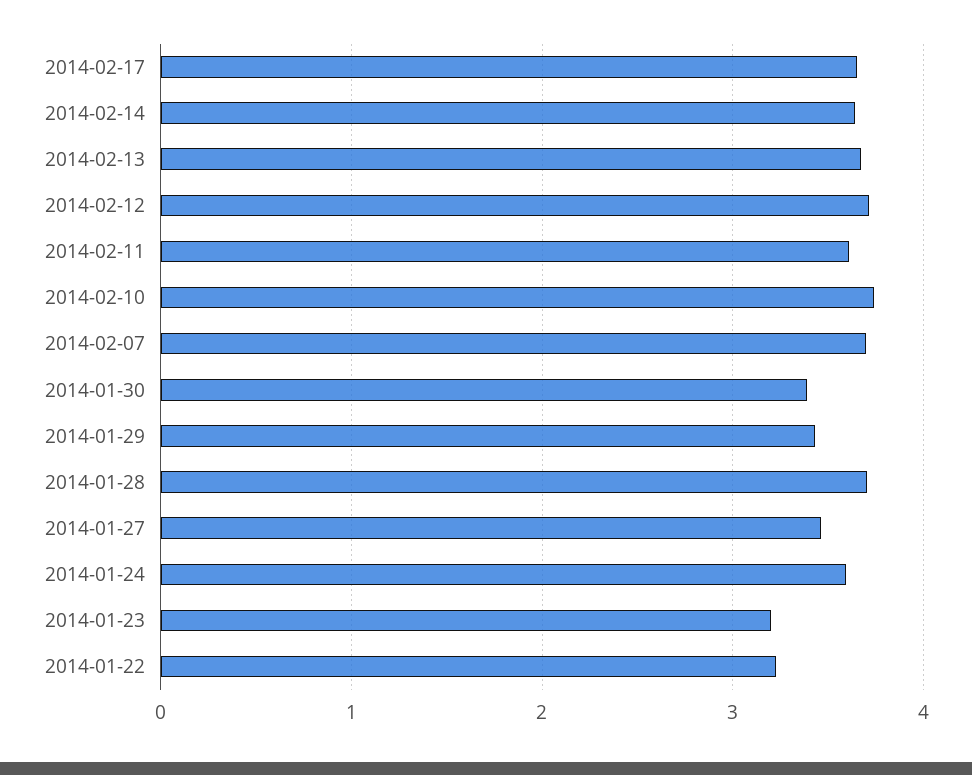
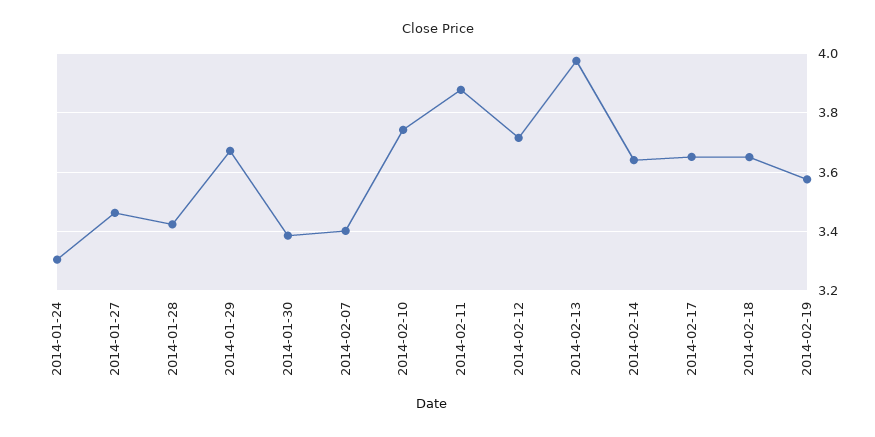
2014-02-13: 3.7 -> 3.975
2014-02-11: 3.6 -> 3.875
2014-02-07: 3.7 -> 3.4
2014-01-29: 3.4 -> 3.675
2014-01-28: 3.7 -> 3.425
2014-01-24: 3.6 -> 3.3
2014-01-23: 3.2 -> none
2014-01-22: 3.2 -> none
2014-02-18: none -> 3.65
2014-02-19: none -> 3.575

